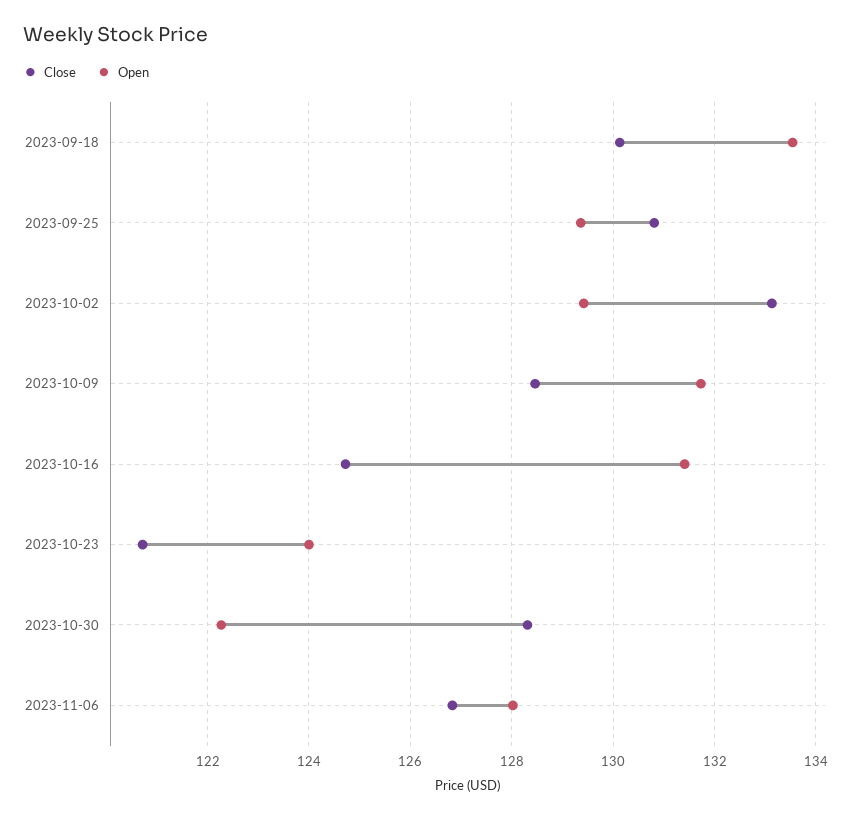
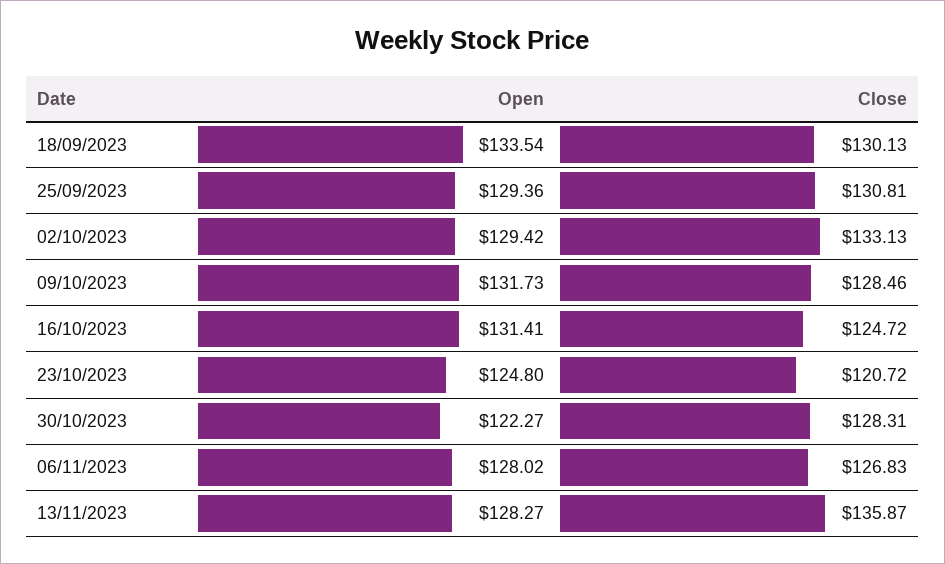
Open, 2023-10-23: 124 -> 124.8
Open, 13/11/2023: none -> 128.27
Close, 13/11/2023: none -> 135.87

